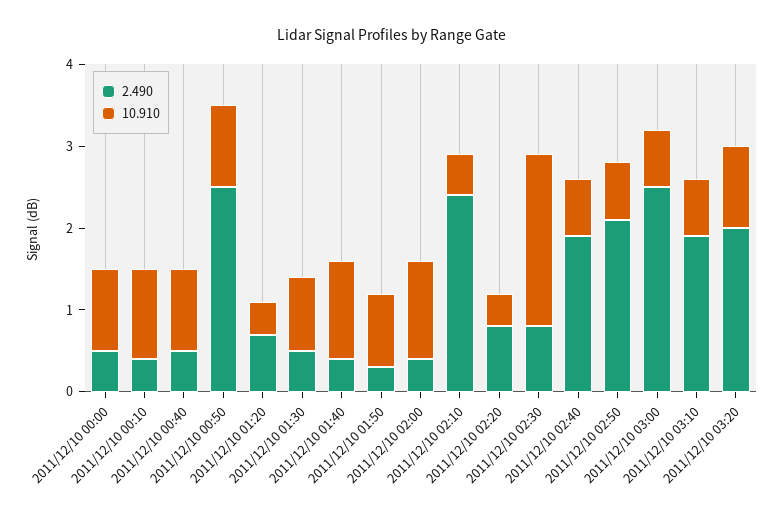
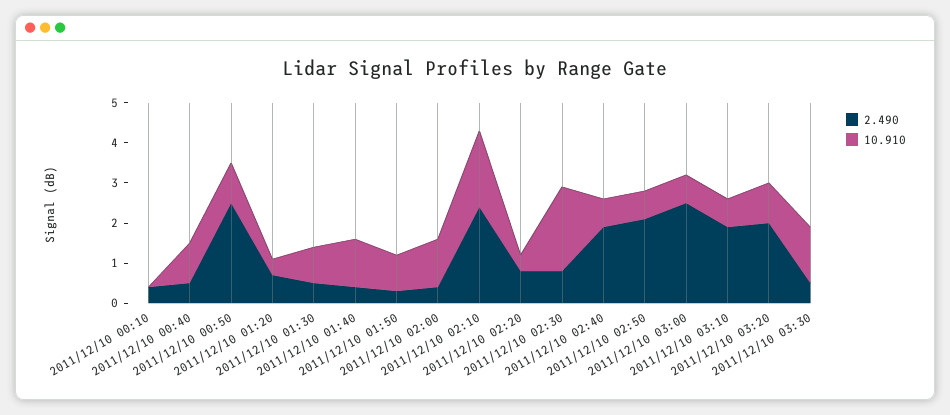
2.490, 2011/12/10 00:00: 0.5 -> none
10.910, 2011/12/10 00:00: 1 -> none
10.910, 2011/12/10 00:10: 1.1 -> 0
10.910, 2011/12/10 02:10: 0.5 -> 2
2.490, 2011/12/10 03:30: none -> 0.5
10.910, 2011/12/10 03:30: none -> 1.5

